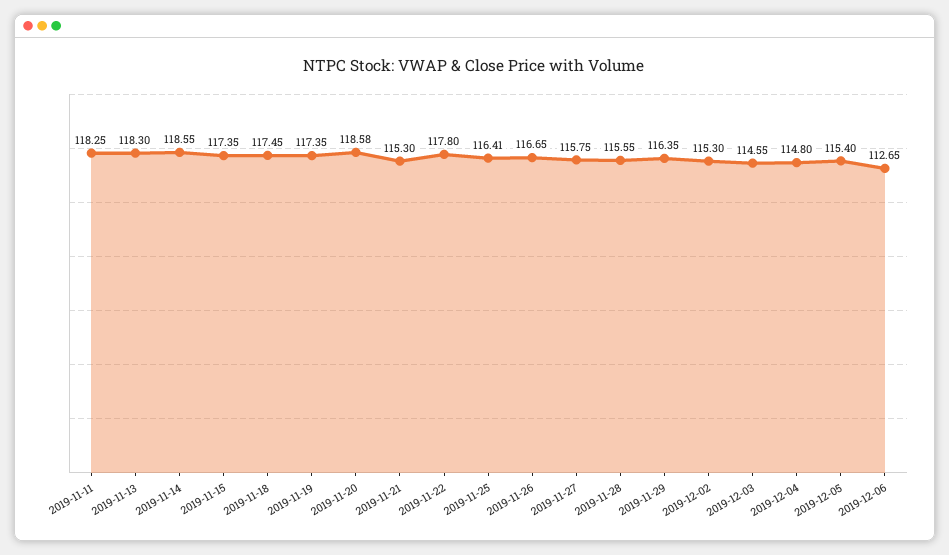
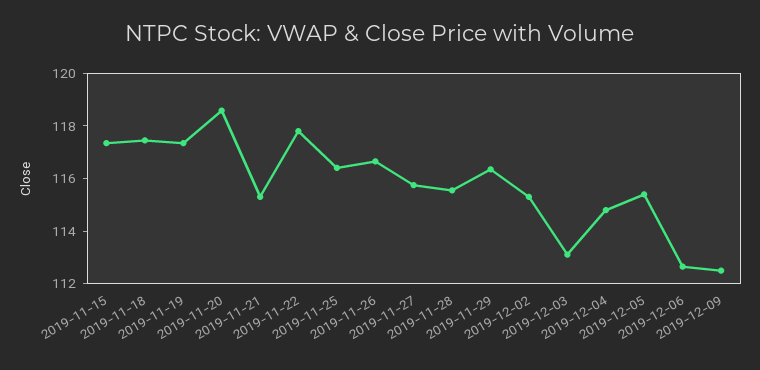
2019-11-11: 118.25 -> none
2019-11-13: 118.3 -> none
2019-11-14: 118.55 -> none
2019-12-03: 114.55 -> 113
2019-12-09: none -> 112.5

